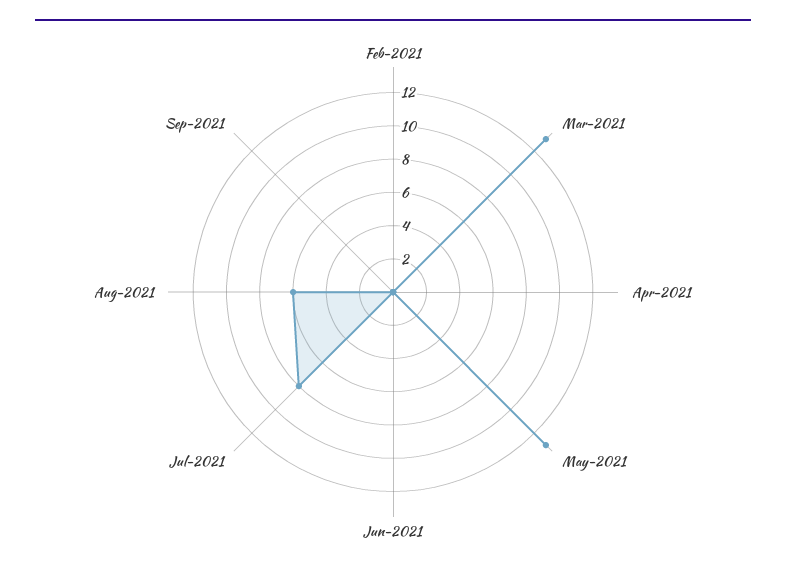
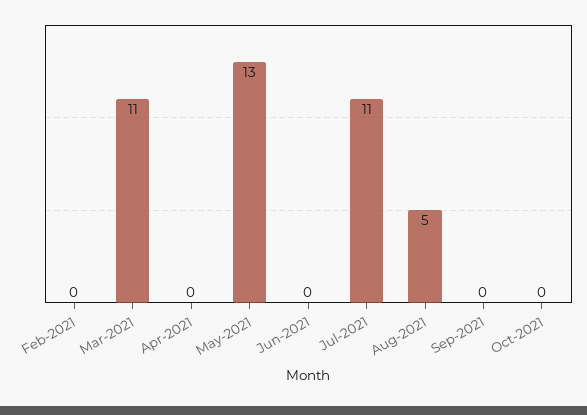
Mar-2021: 13 -> 11
Jul-2021: 8 -> 11
Aug-2021: 6 -> 5
Oct-2021: none -> 0

